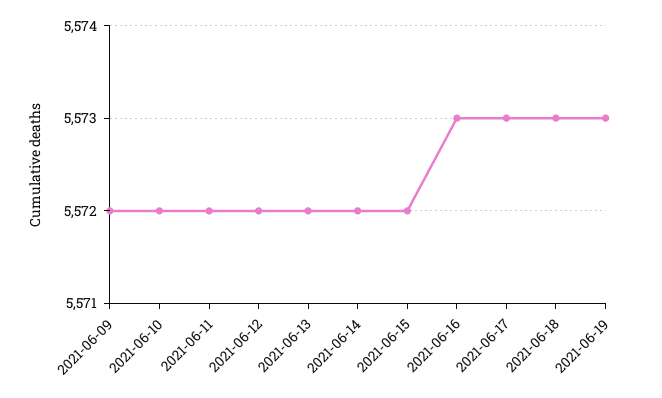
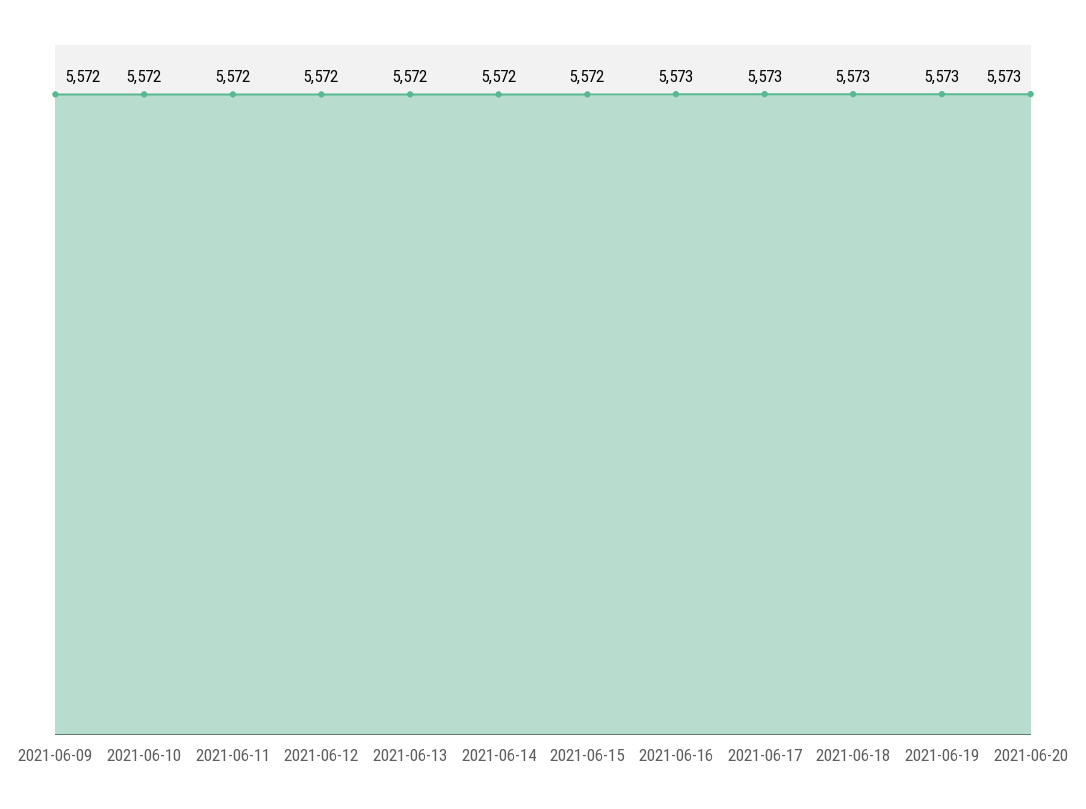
2021-06-20: none -> 5573

